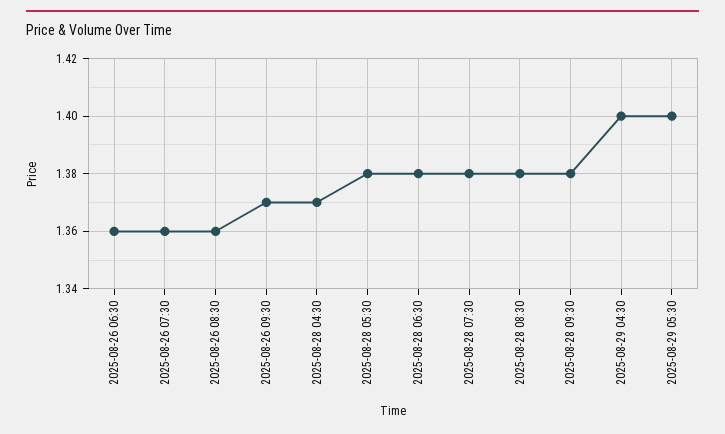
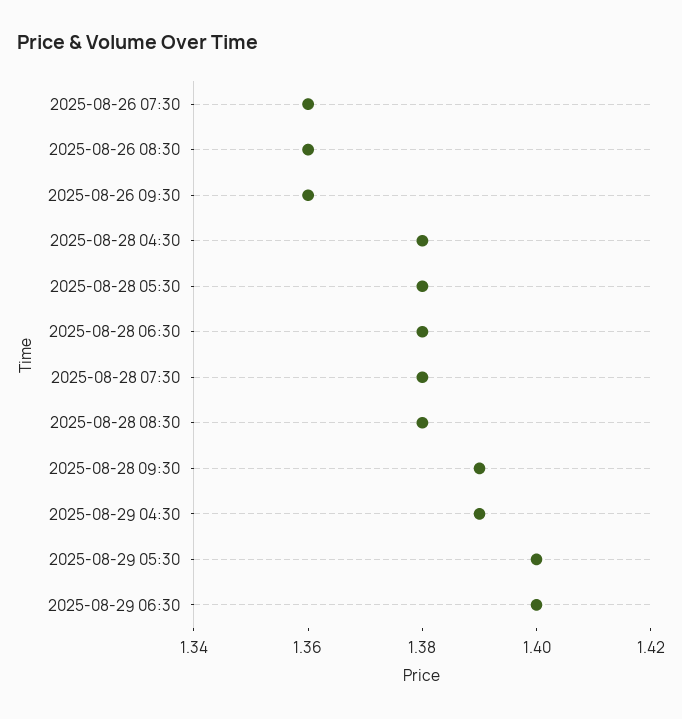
2025-08-26 06:30: 1.36 -> none
2025-08-26 09:30: 1.37 -> 1.36
2025-08-28 04:30: 1.37 -> 1.38
2025-08-28 09:30: 1.38 -> 1.39
2025-08-29 04:30: 1.4 -> 1.39
2025-08-29 06:30: none -> 1.4

